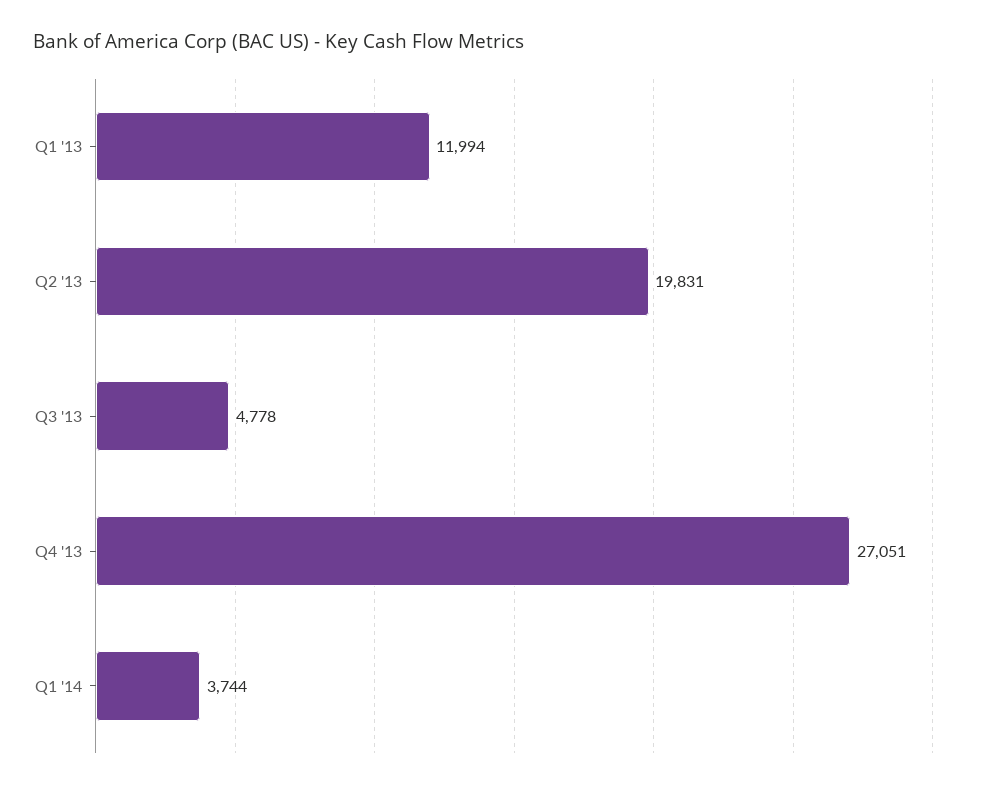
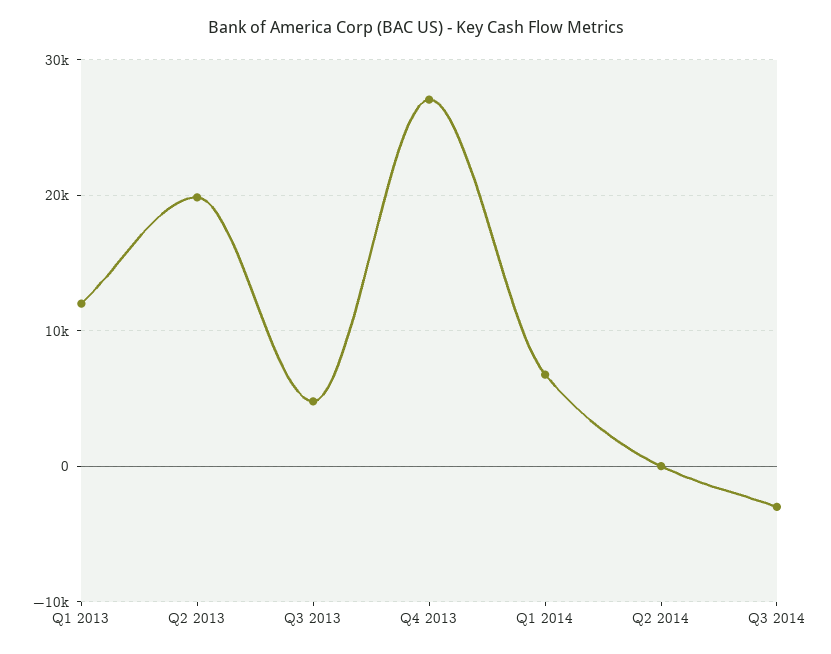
Q1 '14: 3744 -> 7000
Q2 2014: none -> 0
Q3 2014: none -> -3000

